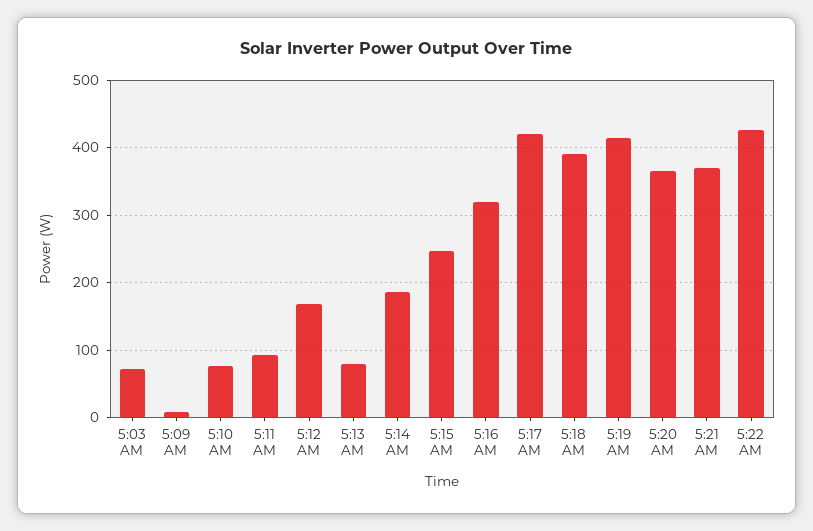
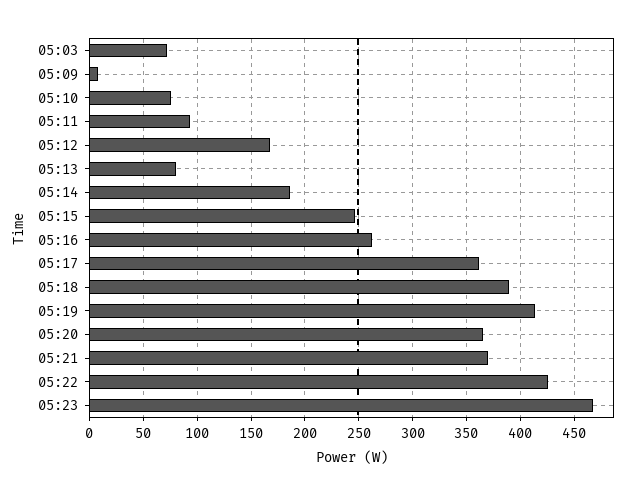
5:16 AM: 320 -> 260
5:17 AM: 420 -> 360
05:23: none -> 470

